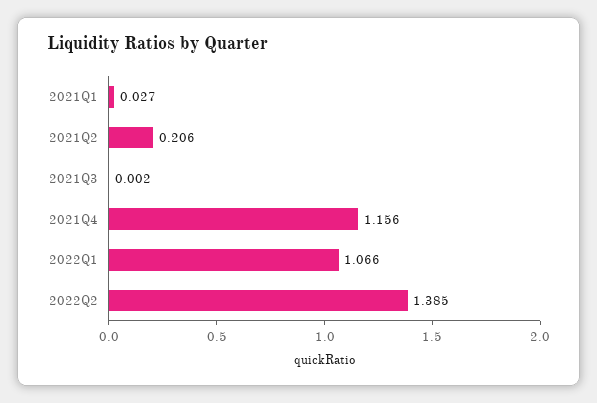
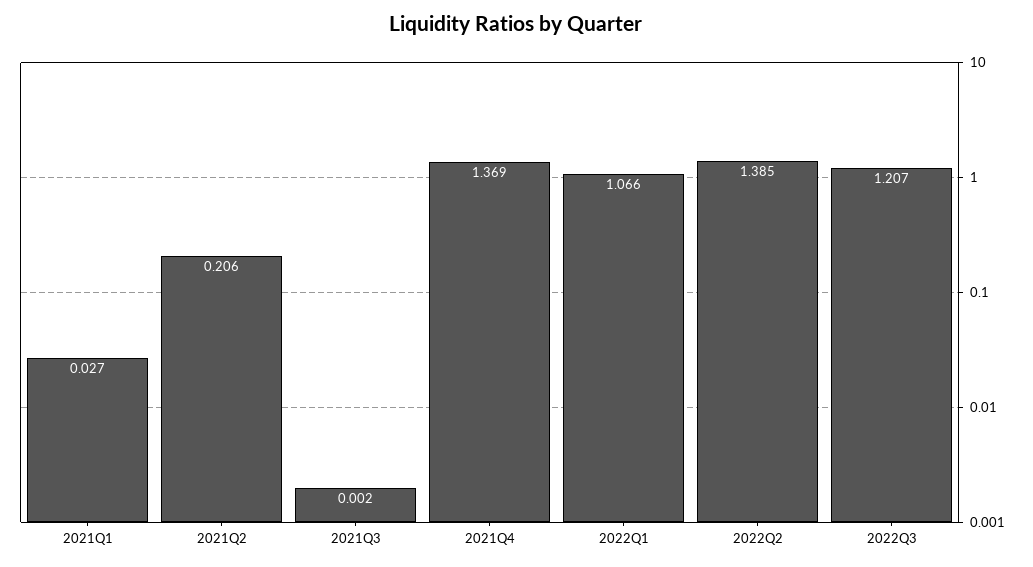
2021Q4: 1.156 -> 1.369
2022Q3: none -> 1.207

